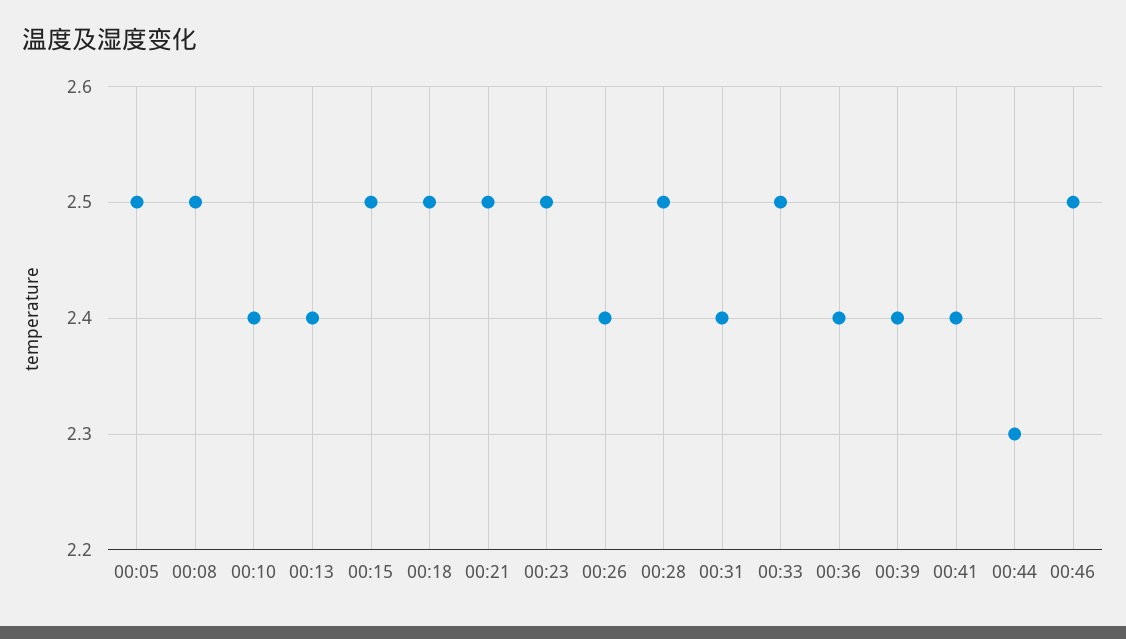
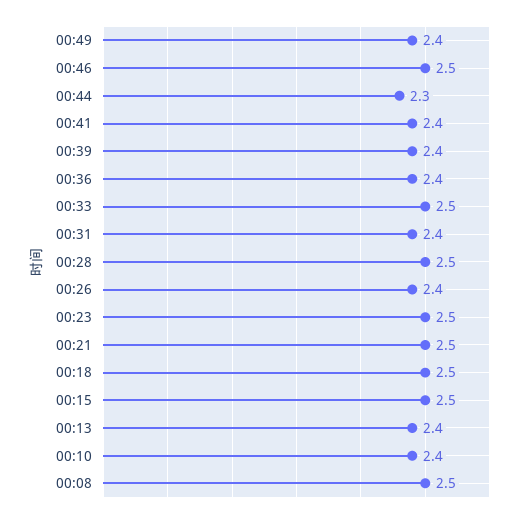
00:05: 2.5 -> none
00:49: none -> 2.4

